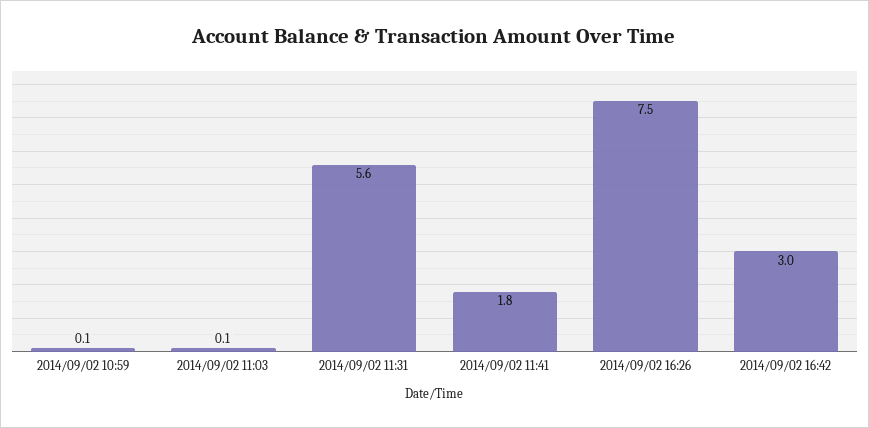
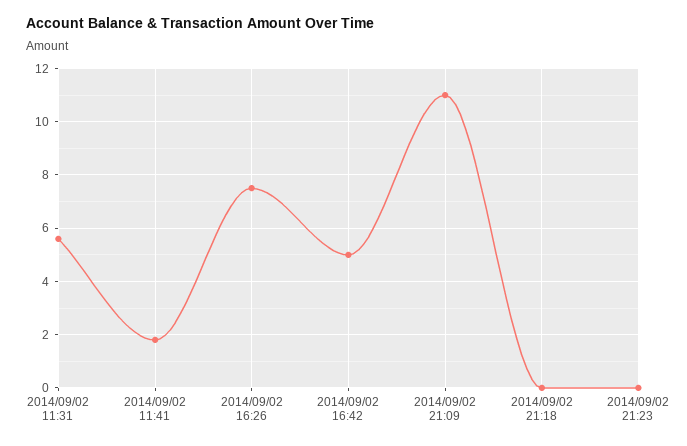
2014/09/02 10:59: 0.1 -> none
2014/09/02 11:03: 0.1 -> none
2014/09/02 16:42: 3 -> 5
2014/09/02 21:09: none -> 11
2014/09/02 21:18: none -> 0
2014/09/02 21:23: none -> 0

